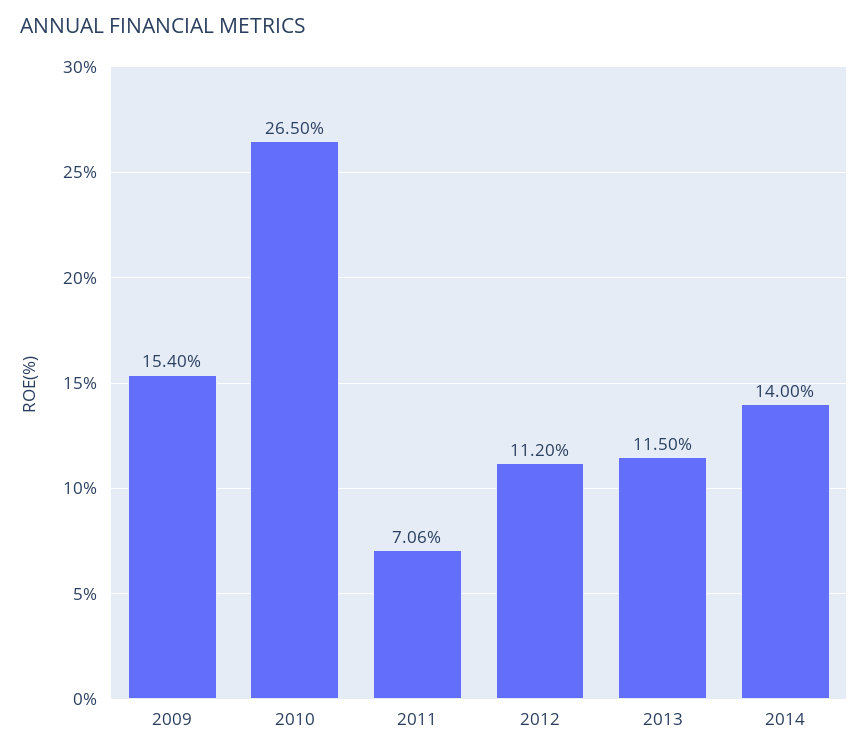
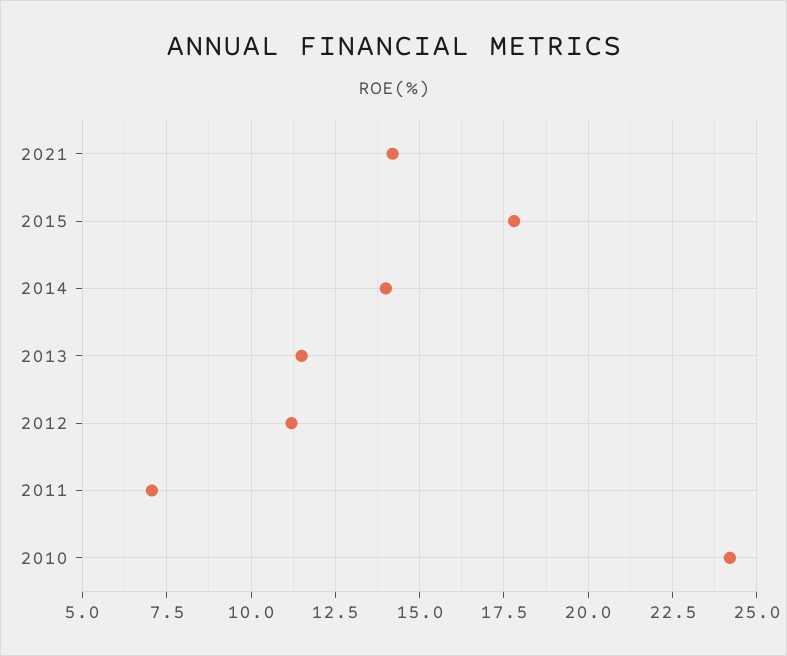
2009: 15.4 -> none
2010: 26.5 -> 24.25
2021: none -> 14.25
2015: none -> 17.75

